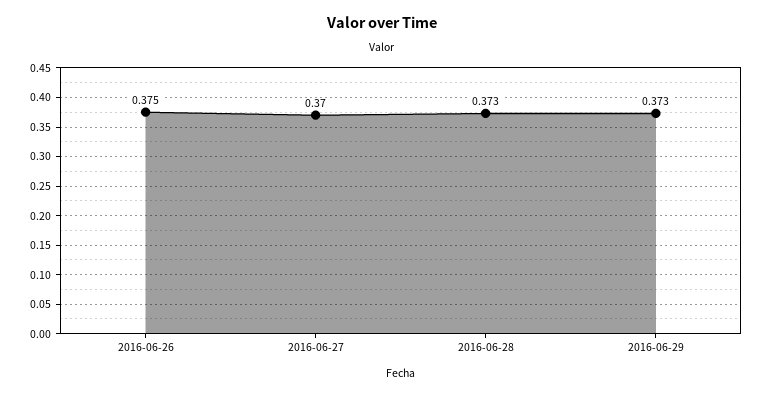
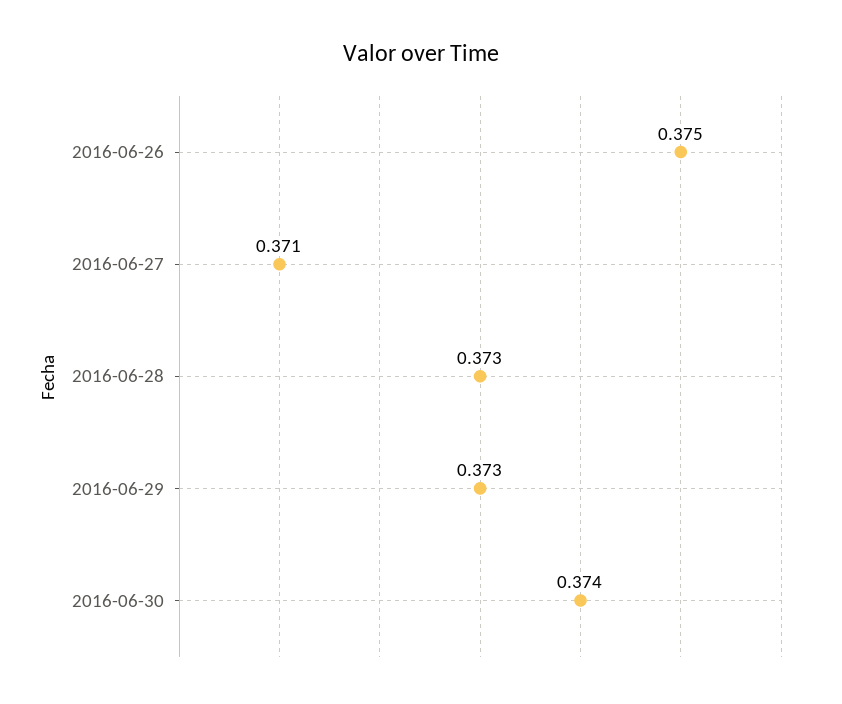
2016-06-27: 0.37 -> 0.371
2016-06-30: none -> 0.374

